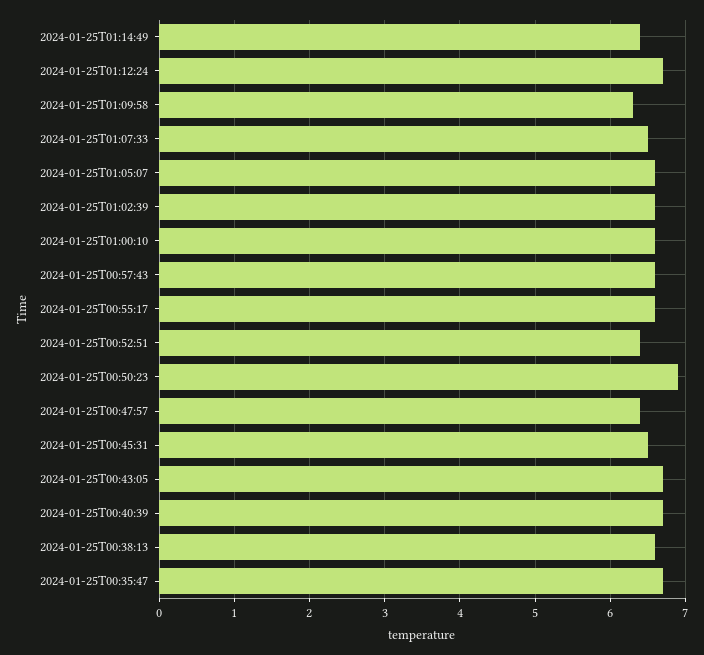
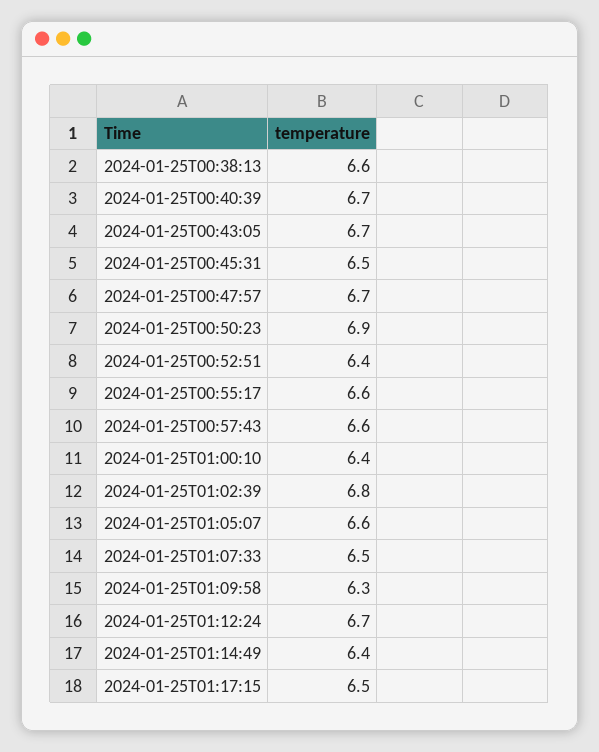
2024-01-25T01:02:39: 6.6 -> 6.8
2024-01-25T01:00:10: 6.6 -> 6.4
2024-01-25T00:47:57: 6.4 -> 6.7
2024-01-25T00:35:47: 6.7 -> none
2024-01-25T01:17:15: none -> 6.5

